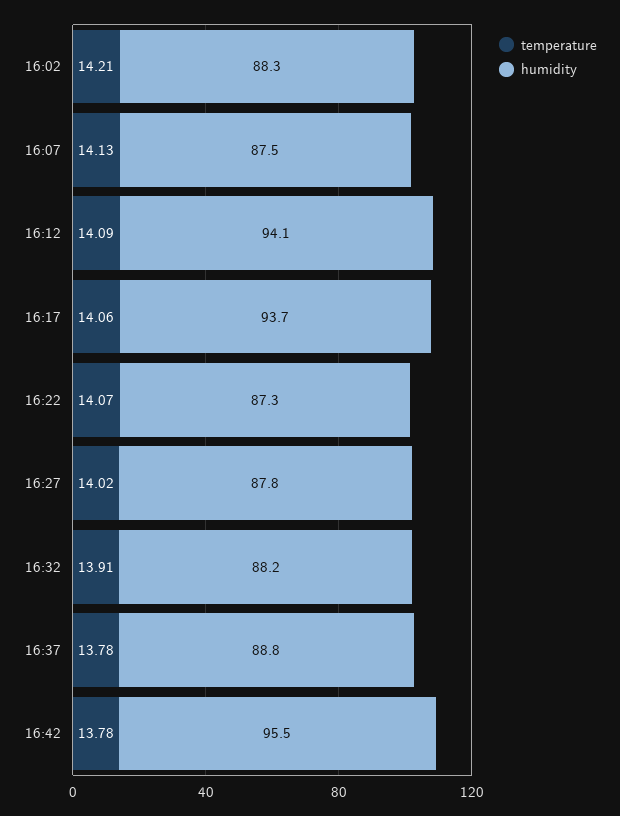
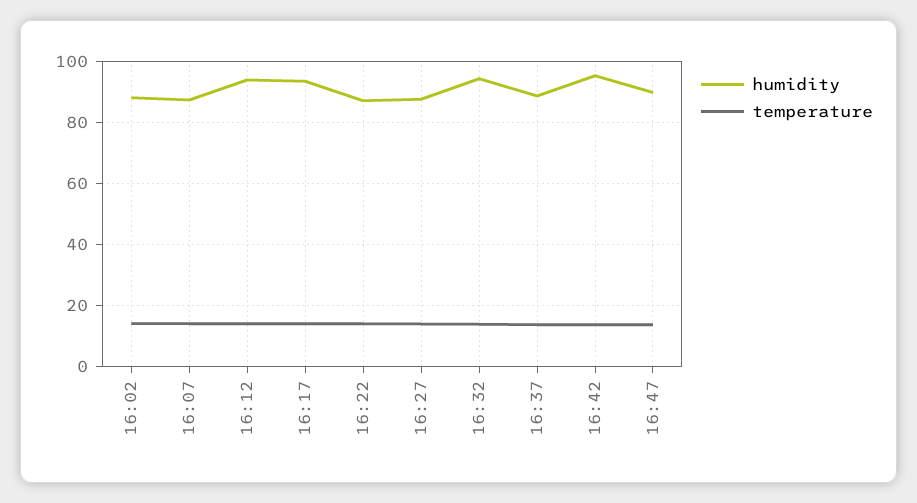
humidity, 16:32: 88.2 -> 94
humidity, 16:47: none -> 90
temperature, 16:47: none -> 14

